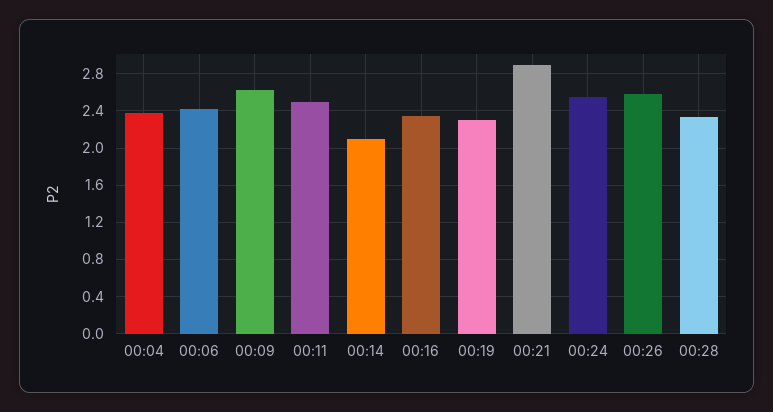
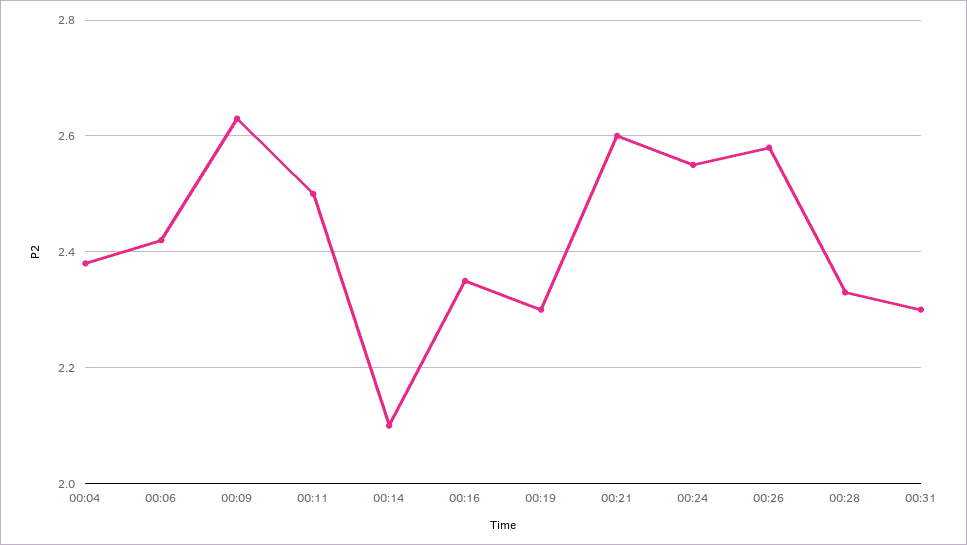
00:21: 2.9 -> 2.6
00:31: none -> 2.3

